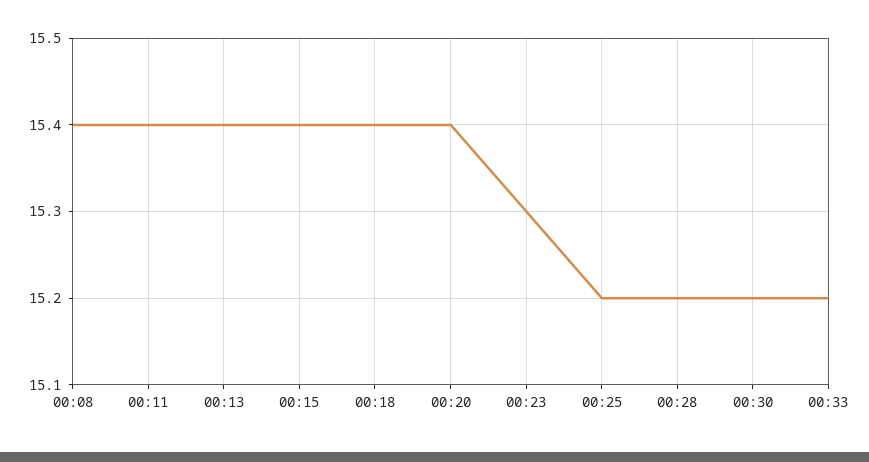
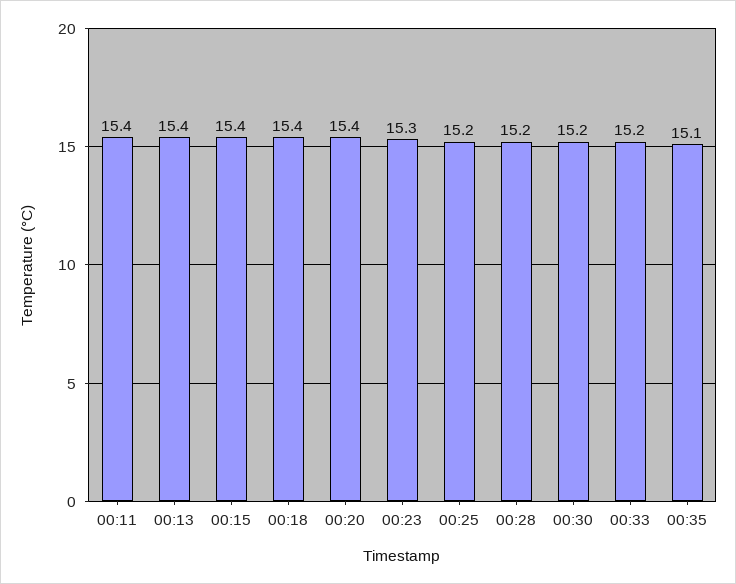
00:08: 15.4 -> none
00:35: none -> 15.1

